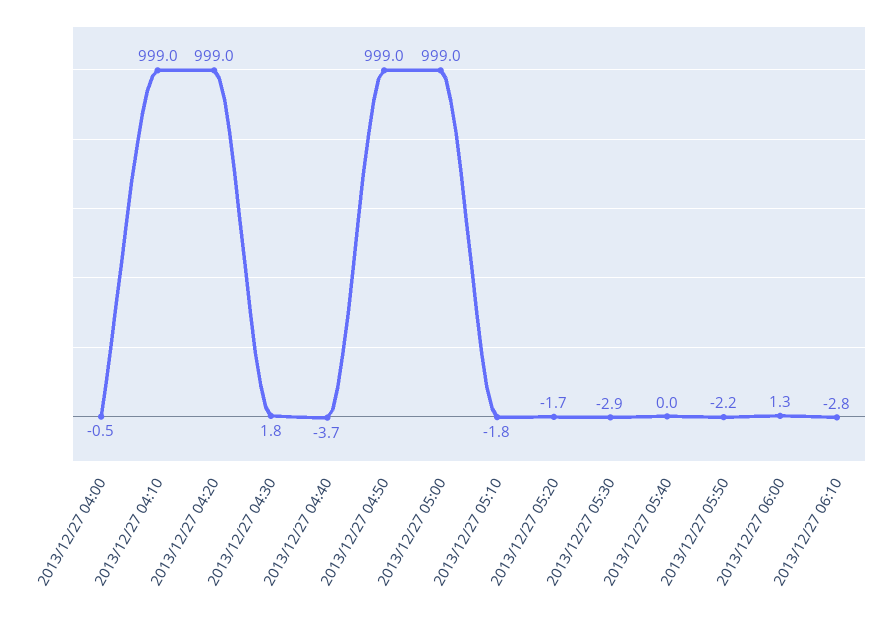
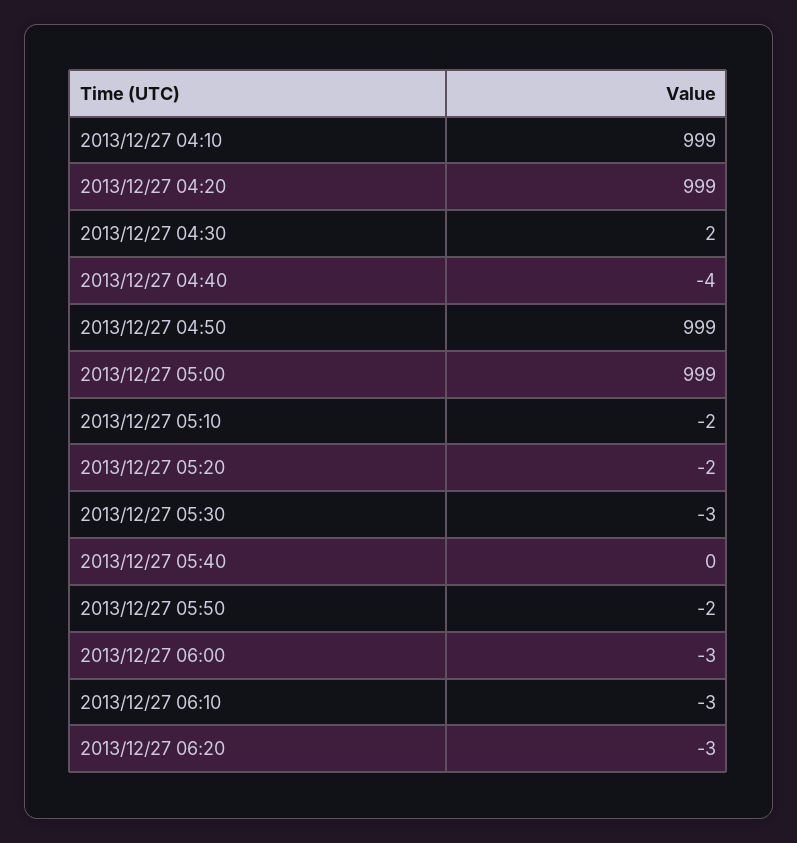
2013/12/27 04:00: -0.5 -> none
2013/12/27 06:00: 1.3 -> -3
2013/12/27 06:20: none -> -3

